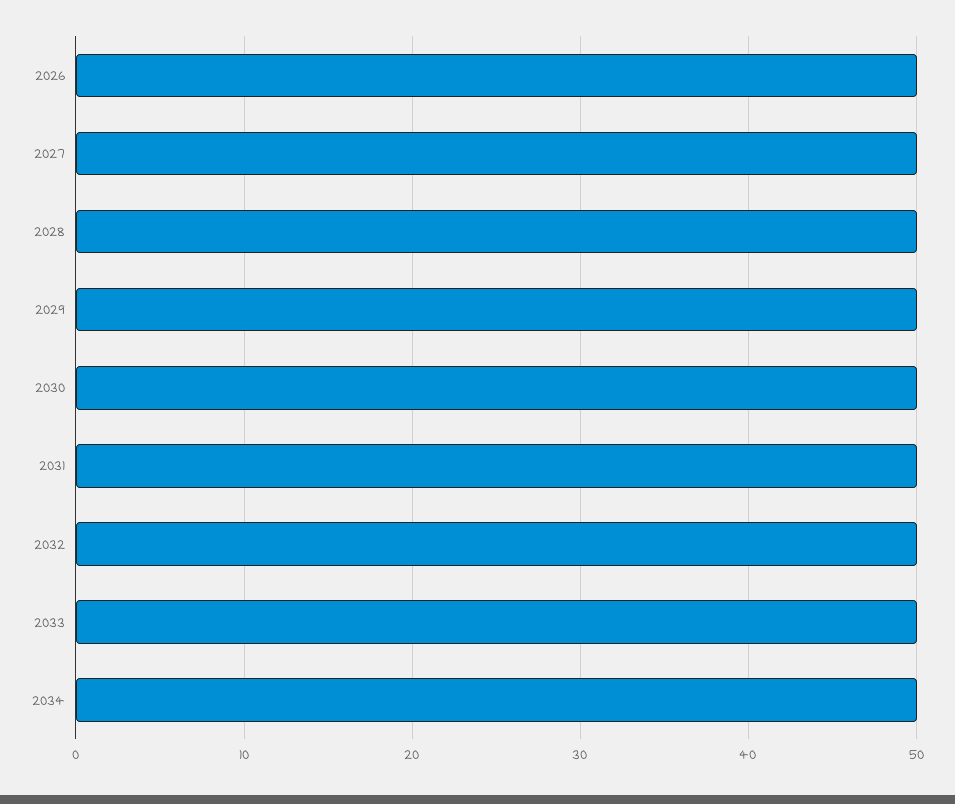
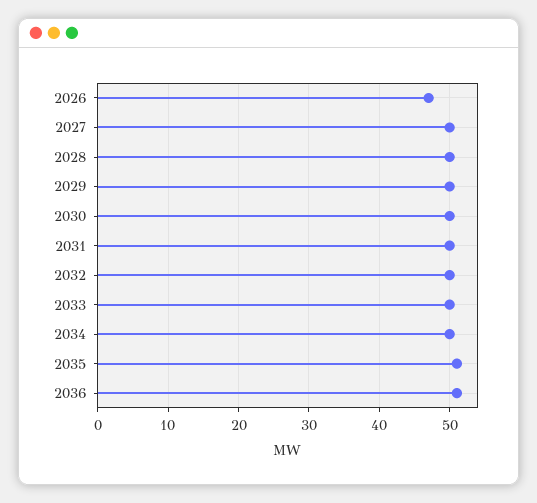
2026: 50 -> 47
2035: none -> 51
2036: none -> 51

